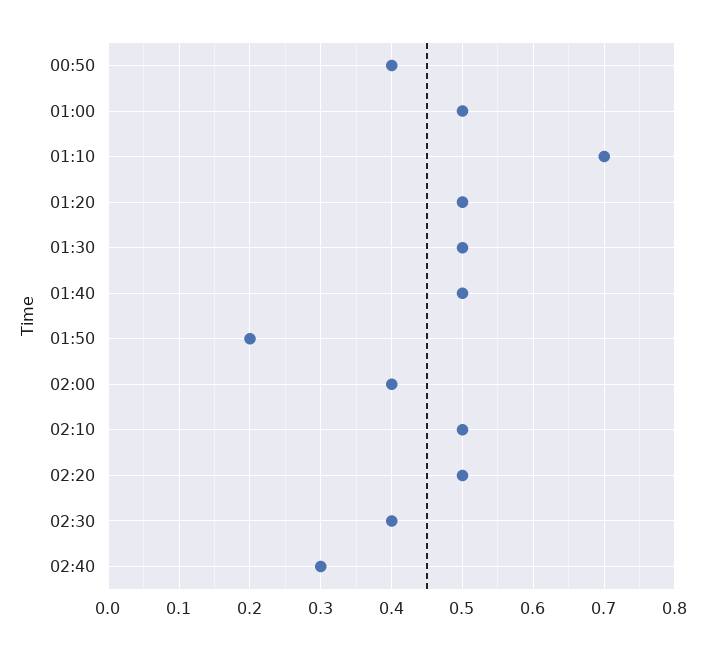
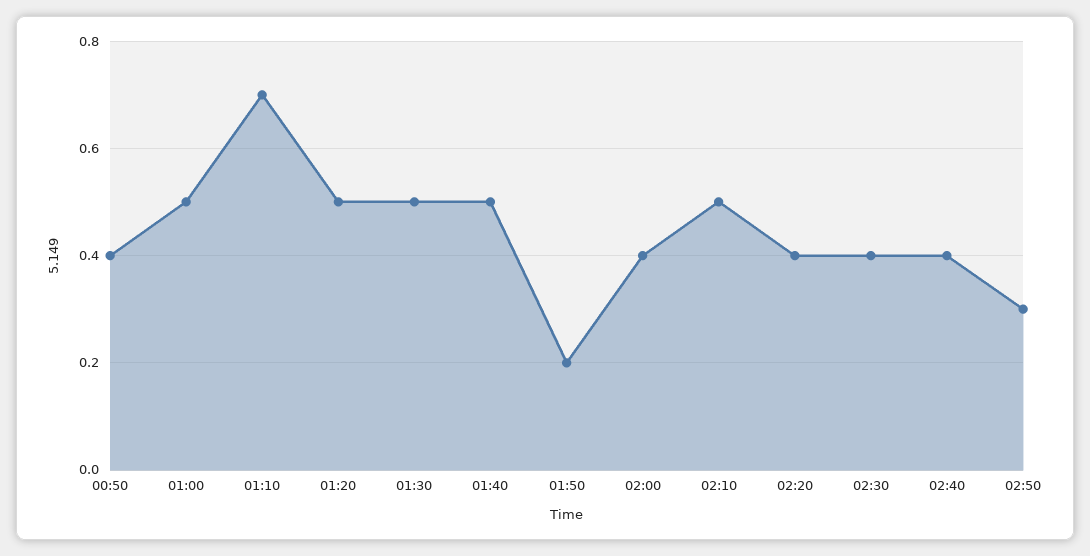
02:20: 0.5 -> 0.4
02:40: 0.3 -> 0.4
02:50: none -> 0.3

